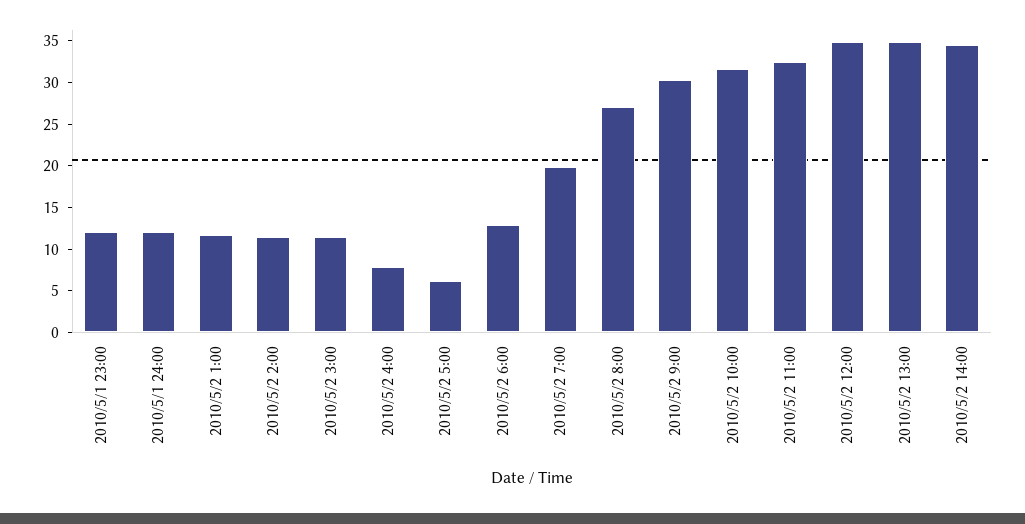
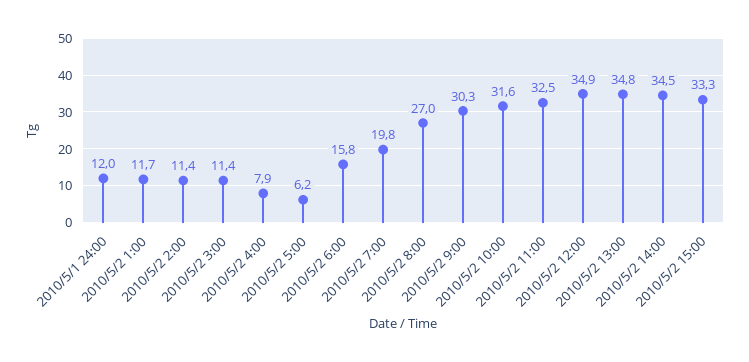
2010/5/1 23:00: 12 -> none
2010/5/2 6:00: 13 -> 15.8
2010/5/2 15:00: none -> 33.3

